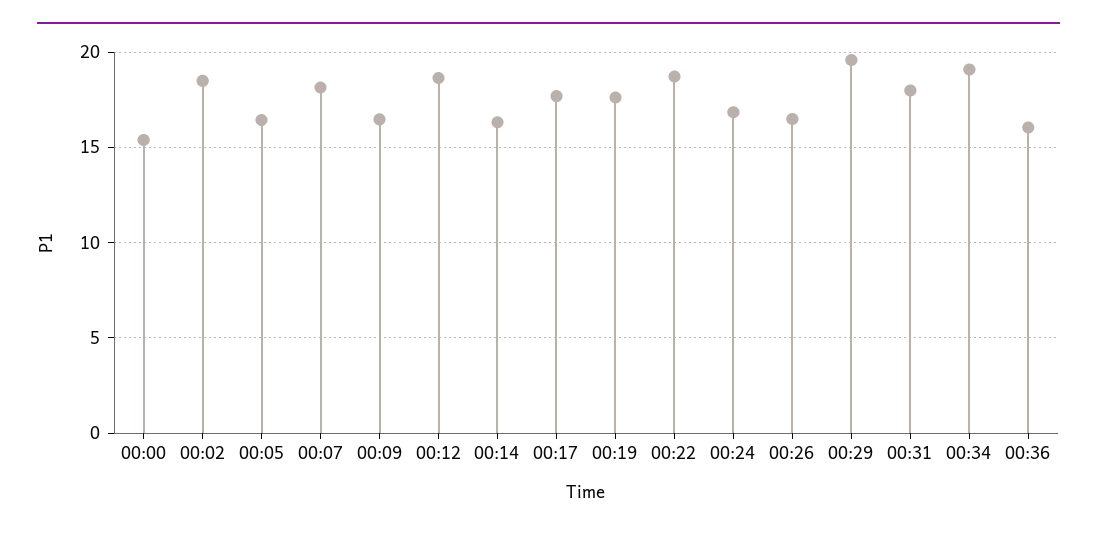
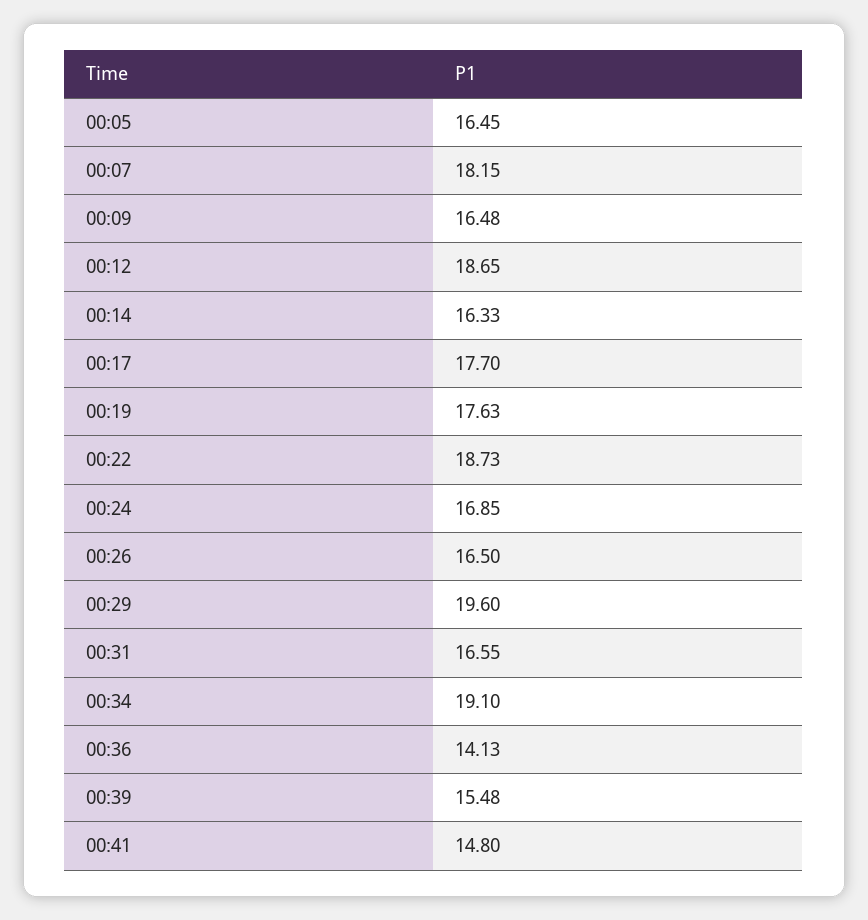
00:00: 15.5 -> none
00:02: 18.5 -> none
00:31: 18 -> 16.55
00:36: 16 -> 14.13
00:39: none -> 15.48
00:41: none -> 14.8

